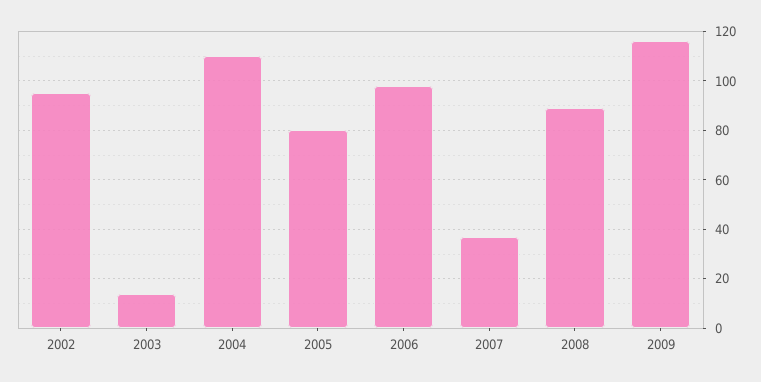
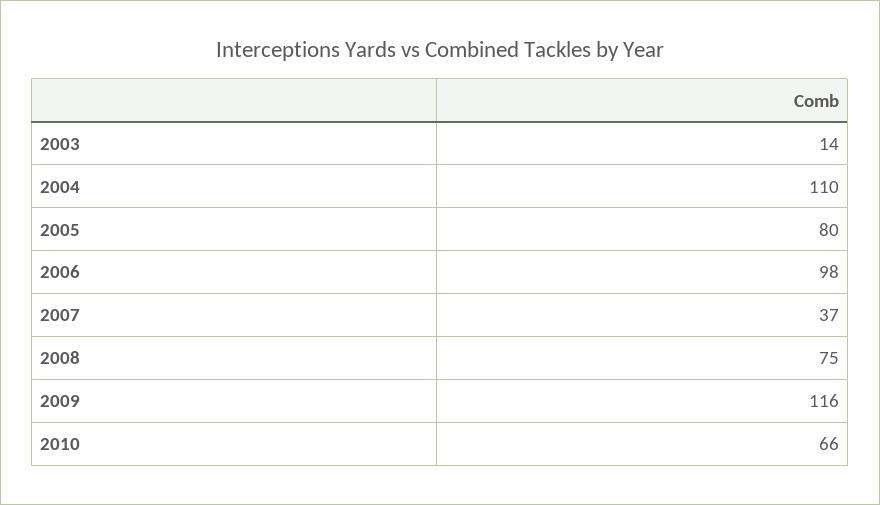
2002: 95 -> none
2008: 90 -> 75
2010: none -> 66

